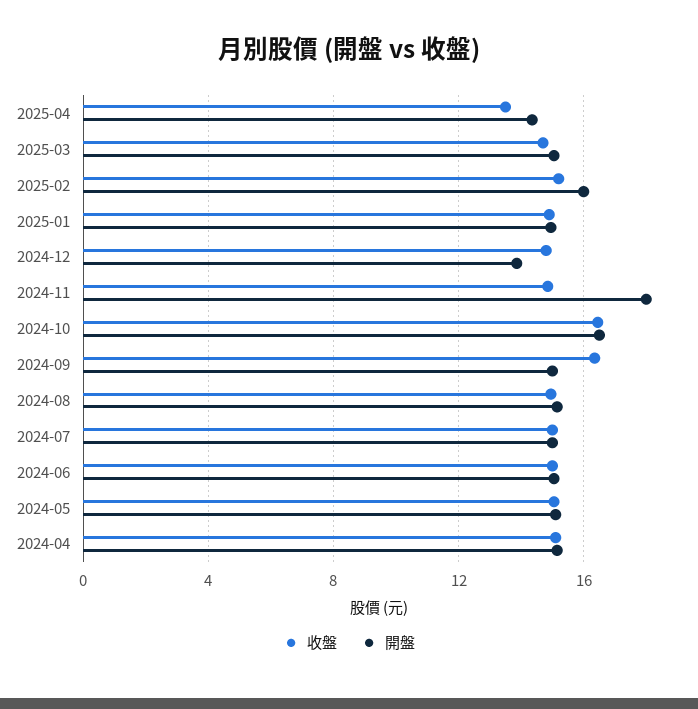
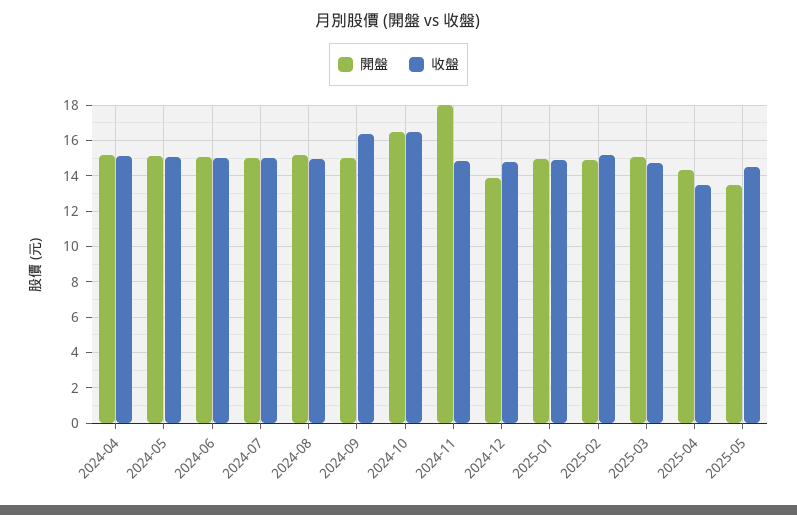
開盤, 2025-02: 16 -> 15
開盤, 2025-05: none -> 13.5
收盤, 2025-05: none -> 14.5

